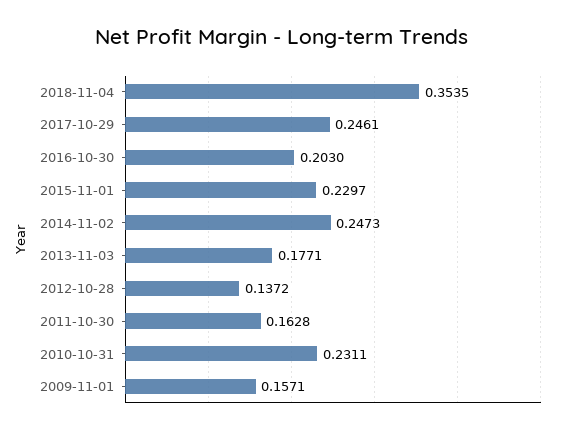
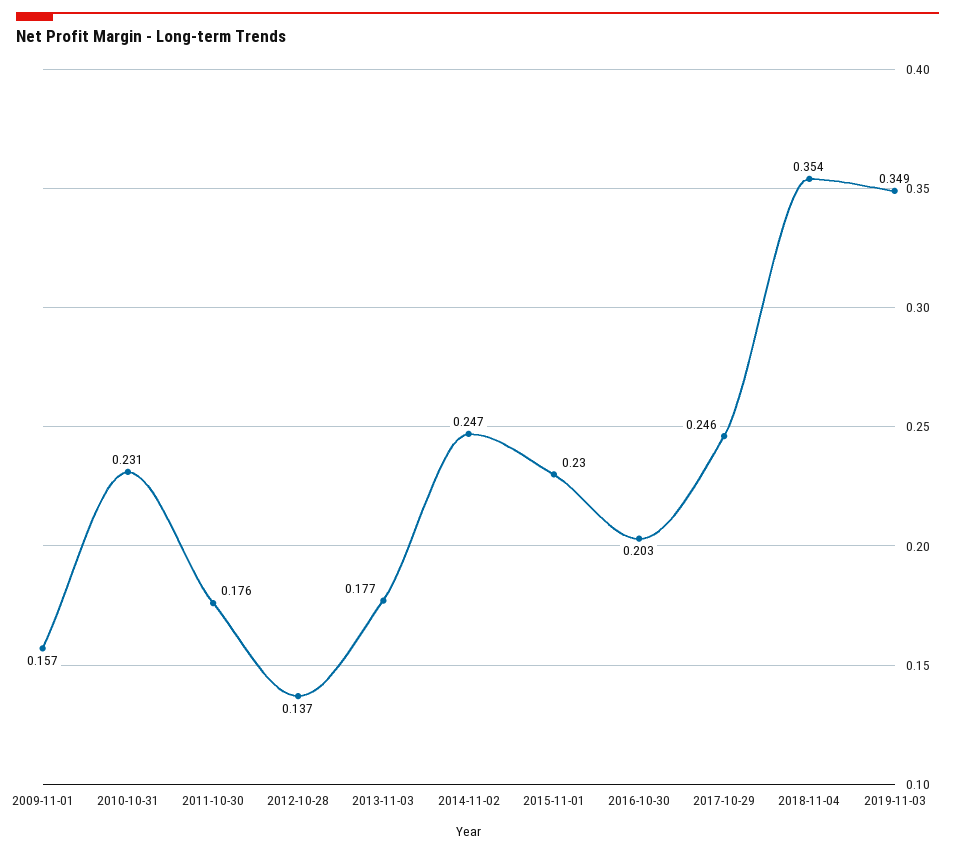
2011-10-30: 0.1628 -> 0.176
2019-11-03: none -> 0.349

